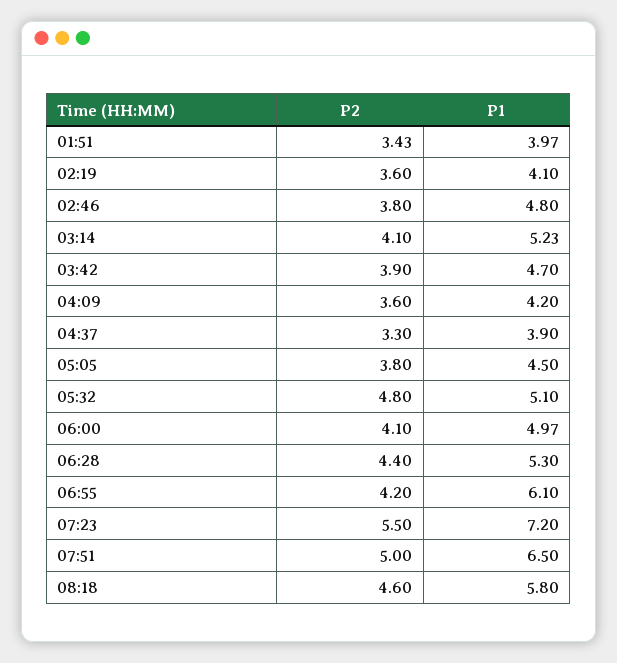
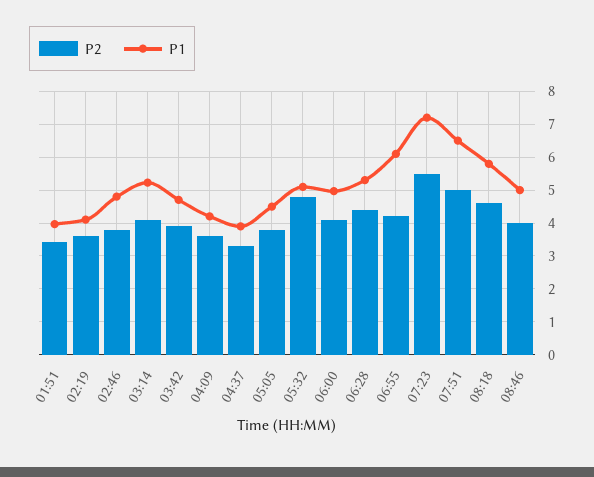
P2, 08:46: none -> 4
P1, 08:46: none -> 5

